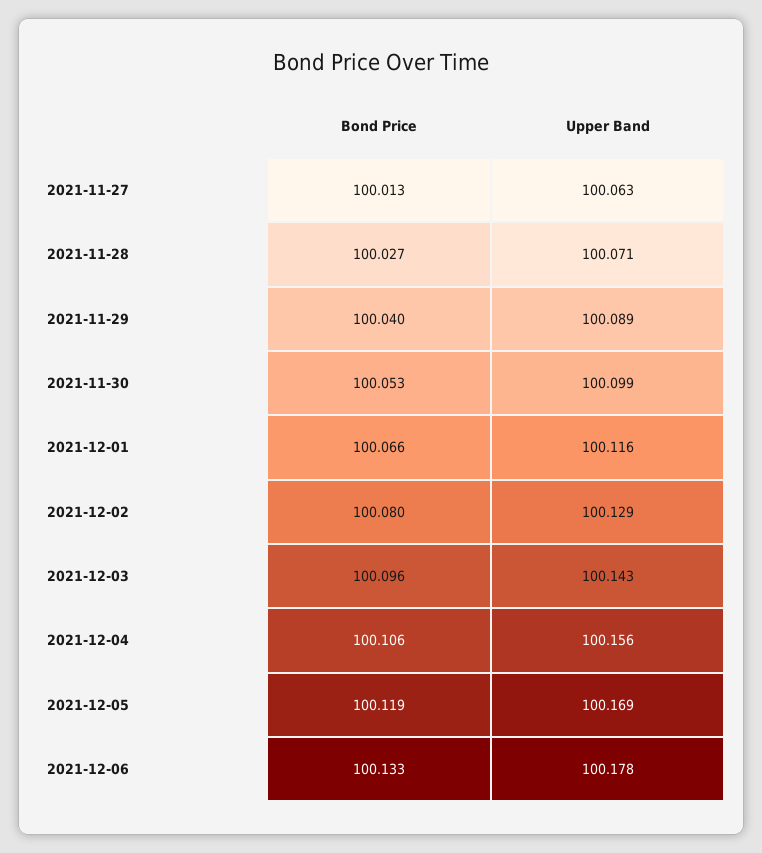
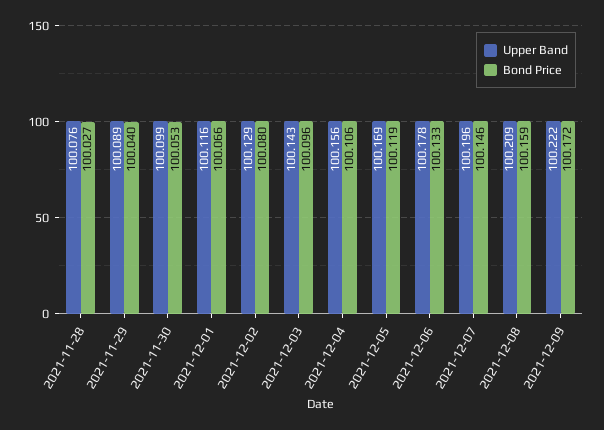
Bond Price, 2021-11-27: 100.013 -> none
Upper Band, 2021-11-27: 100.063 -> none
Upper Band, 2021-11-28: 100.071 -> 100.076
Upper Band, 2021-12-07: none -> 100.196
Bond Price, 2021-12-07: none -> 100.146
Upper Band, 2021-12-08: none -> 100.209
Bond Price, 2021-12-08: none -> 100.159
Upper Band, 2021-12-09: none -> 100.222
Bond Price, 2021-12-09: none -> 100.172

